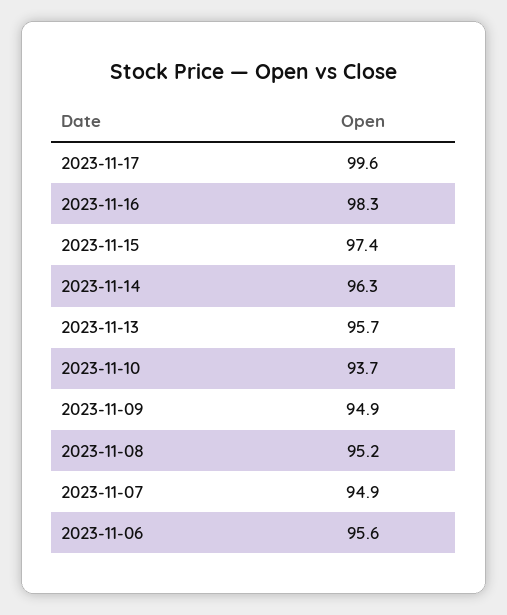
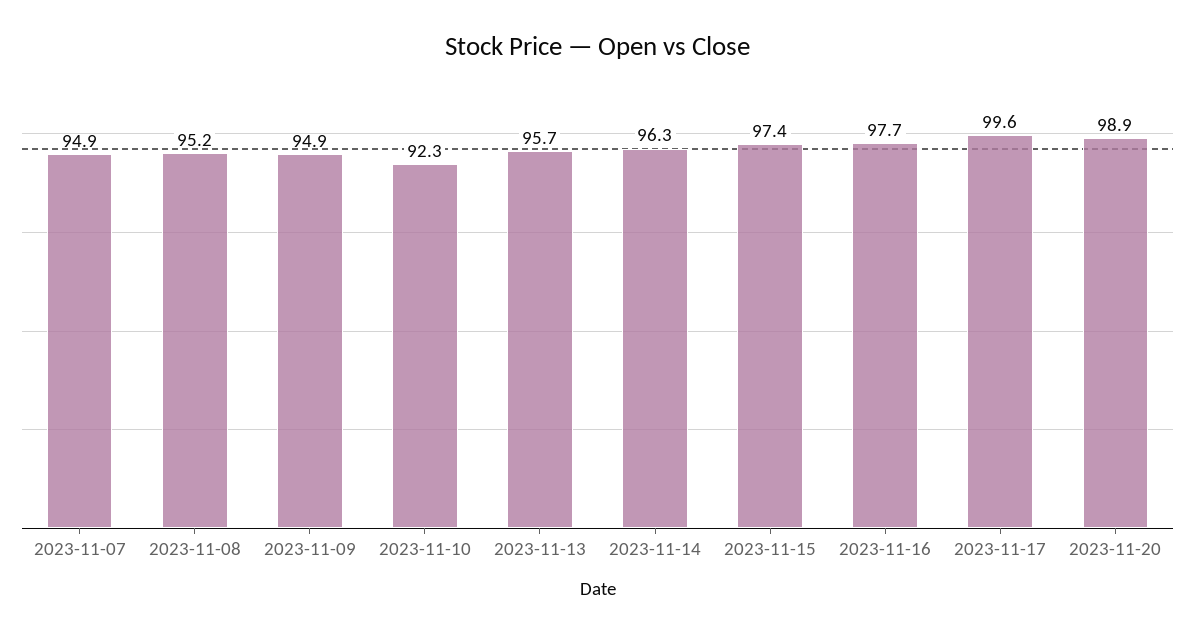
2023-11-16: 98.3 -> 97.7
2023-11-10: 93.7 -> 92.3
2023-11-06: 95.6 -> none
2023-11-20: none -> 98.9

